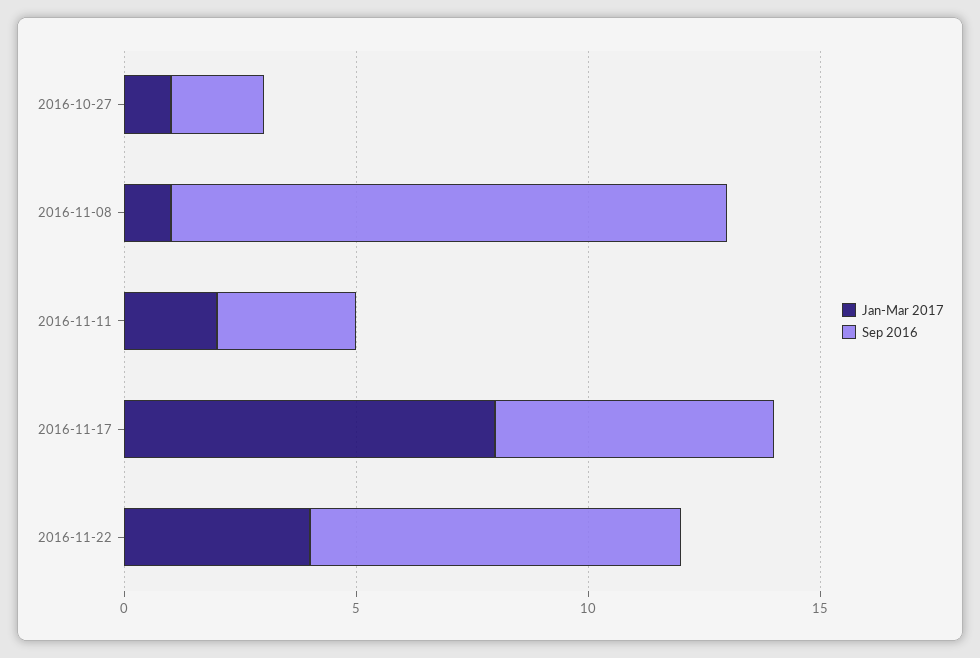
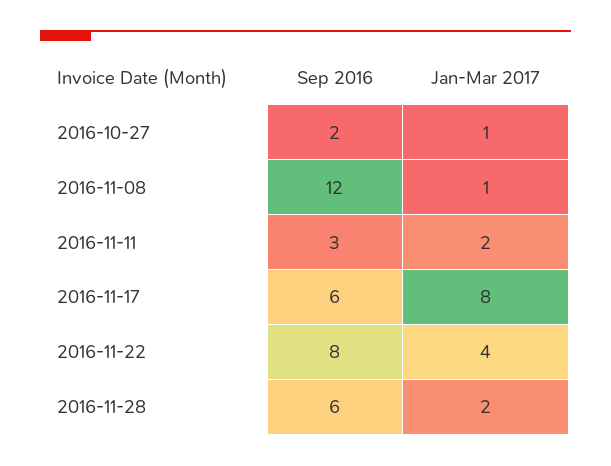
Sep 2016, 2016-11-28: none -> 6
Jan-Mar 2017, 2016-11-28: none -> 2

